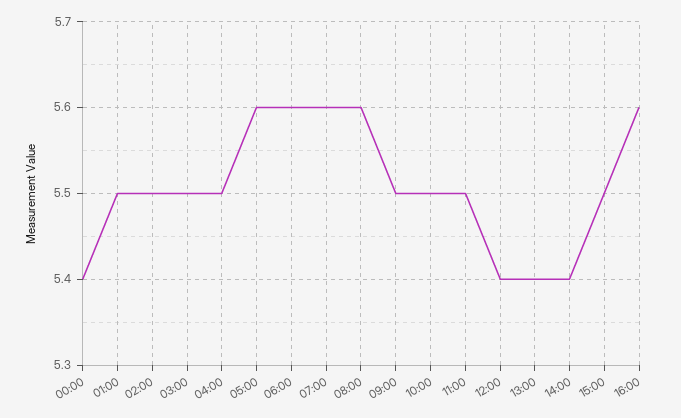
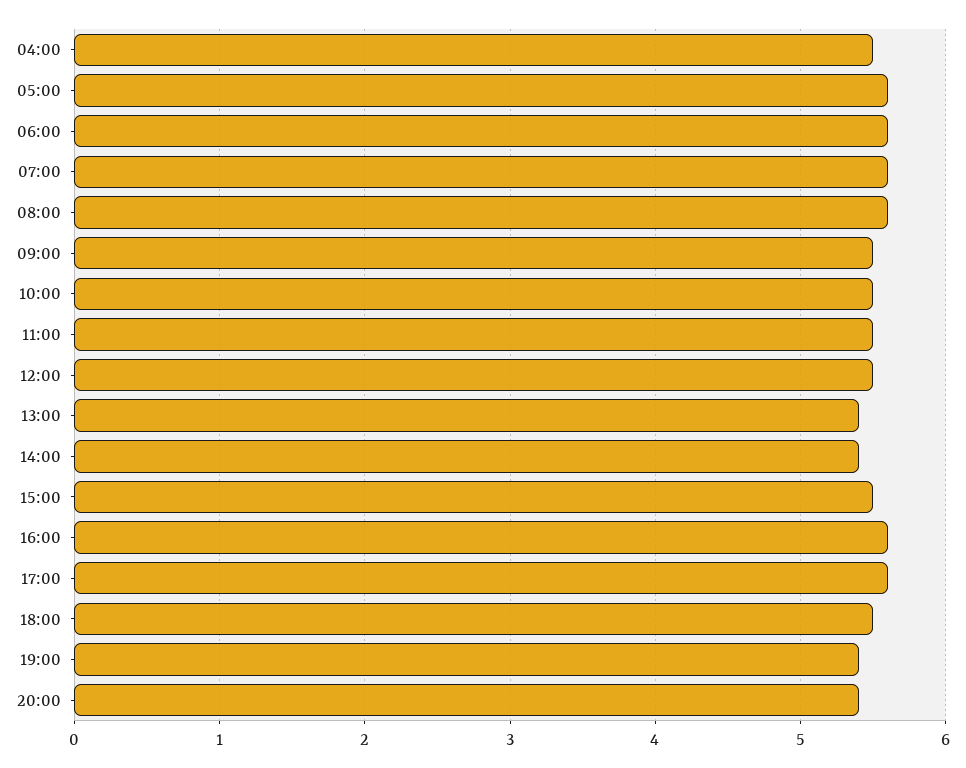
00:00: 5.4 -> none
01:00: 5.5 -> none
02:00: 5.5 -> none
03:00: 5.5 -> none
12:00: 5.4 -> 5.5
17:00: none -> 5.6
18:00: none -> 5.5
19:00: none -> 5.4
20:00: none -> 5.4

